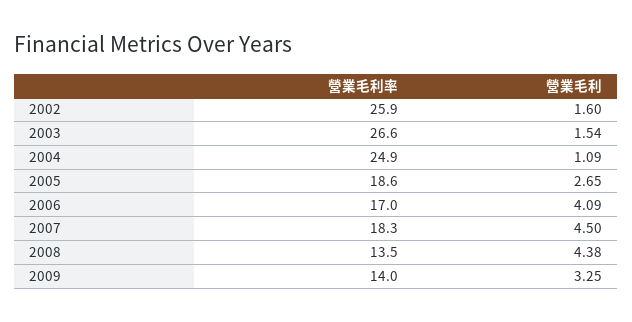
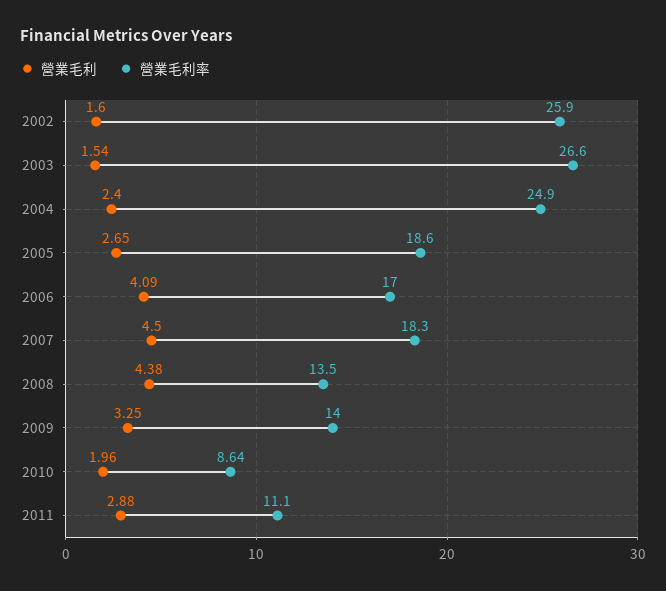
營業毛利, 2004: 1.09 -> 2.4
營業毛利, 2010: none -> 1.96
營業毛利率, 2010: none -> 8.64
營業毛利, 2011: none -> 2.88
營業毛利率, 2011: none -> 11.1

